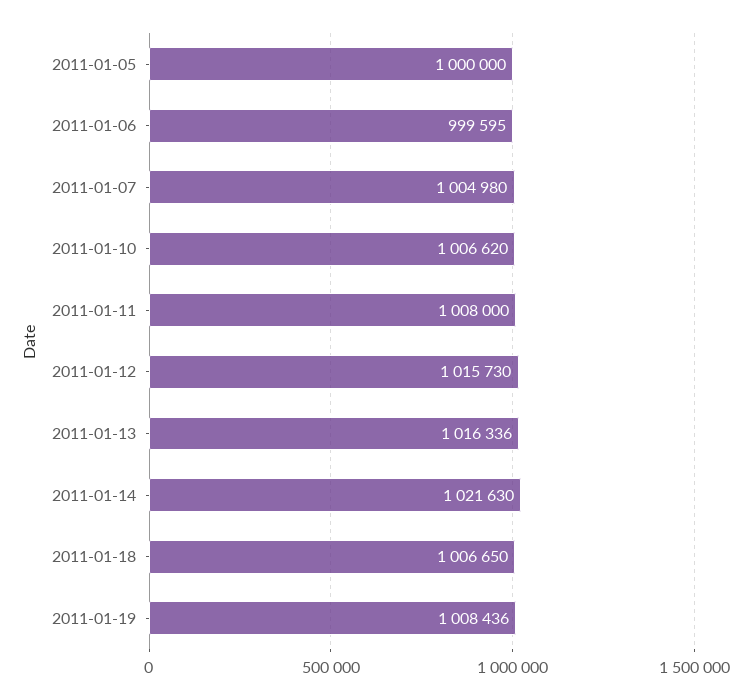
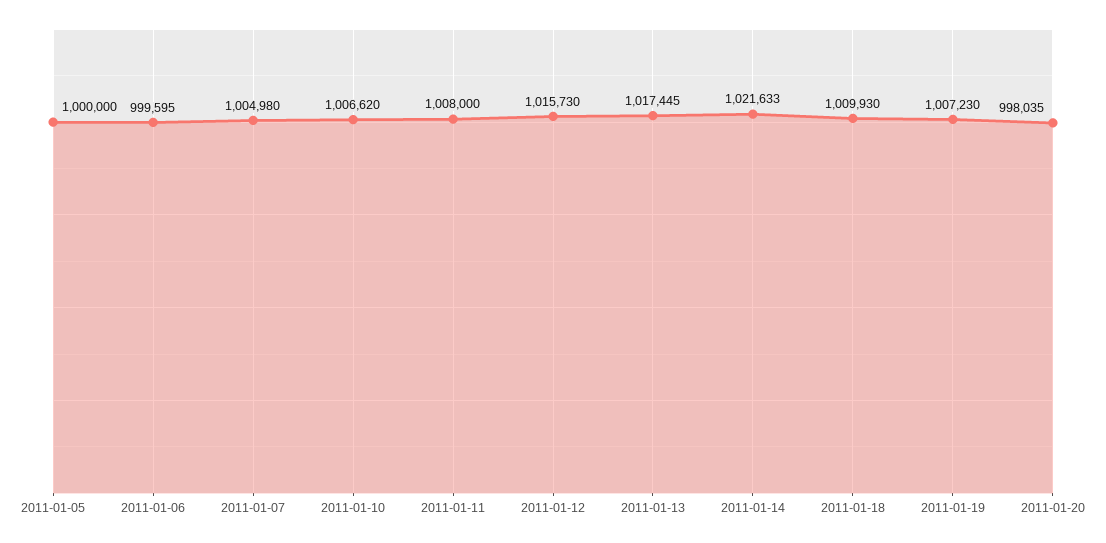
2011-01-13: 1016336 -> 1017445
2011-01-14: 1021630 -> 1021633
2011-01-18: 1006650 -> 1009930
2011-01-19: 1008436 -> 1007230
2011-01-20: none -> 998035

